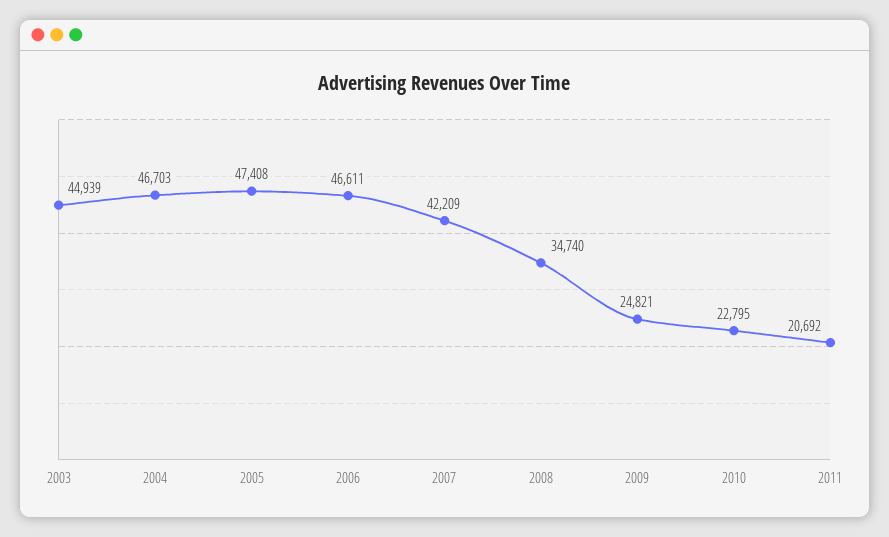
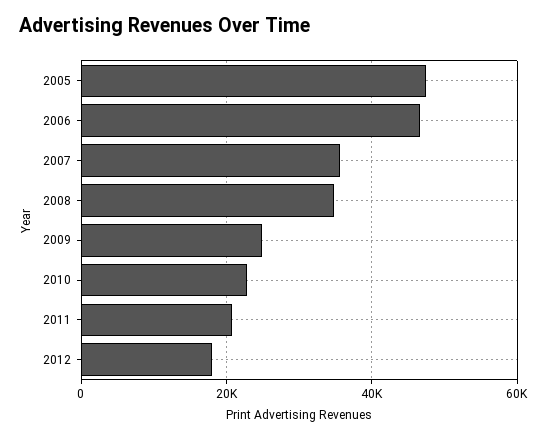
2003: 44939 -> none
2004: 46703 -> none
2007: 42209 -> 36000
2012: none -> 18000

